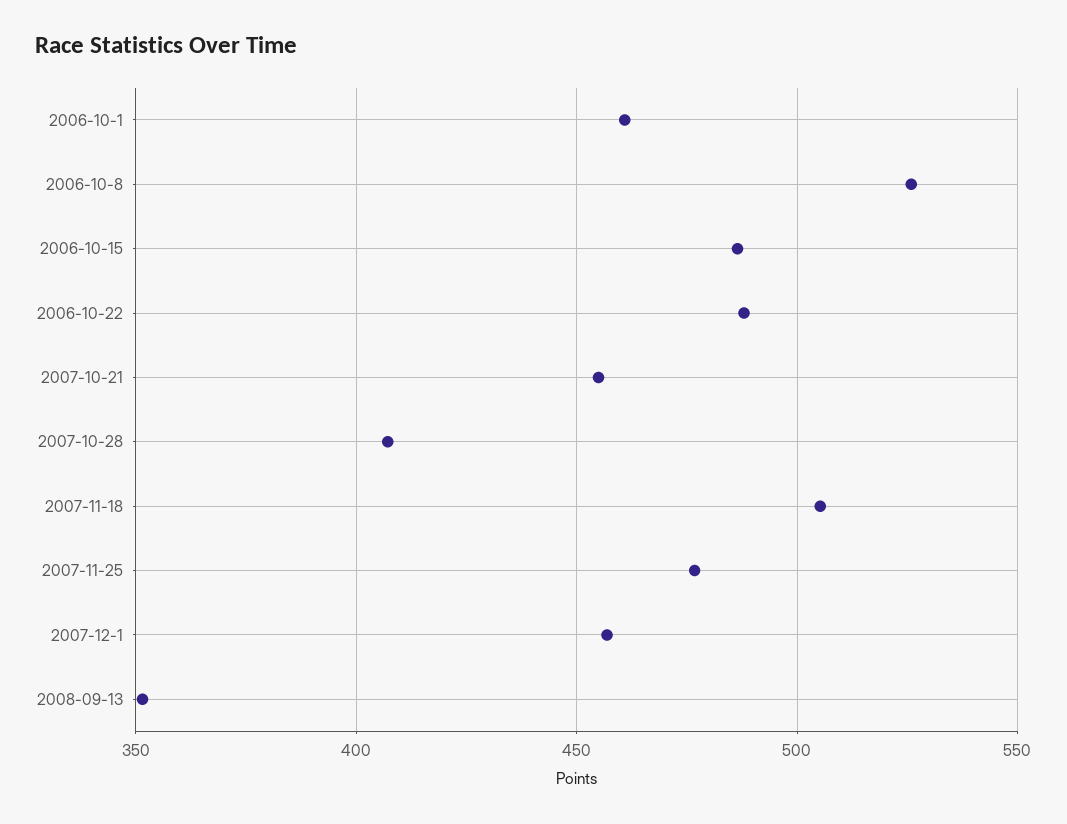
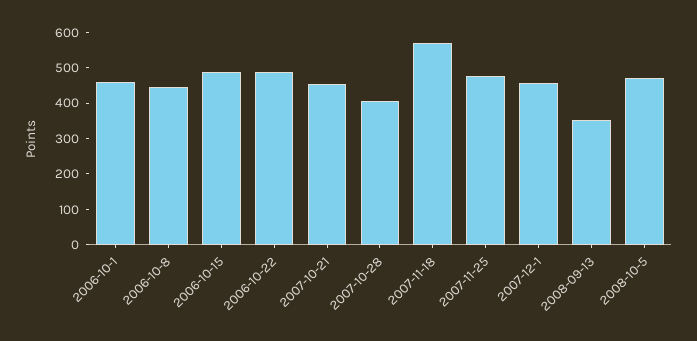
2006-10-8: 525 -> 450
2007-11-18: 505 -> 575
2008-10-5: none -> 475

